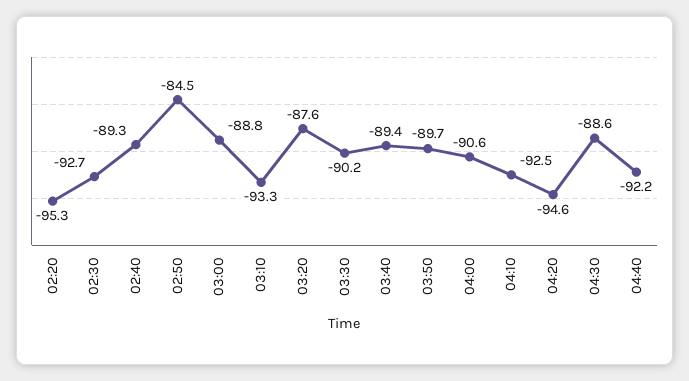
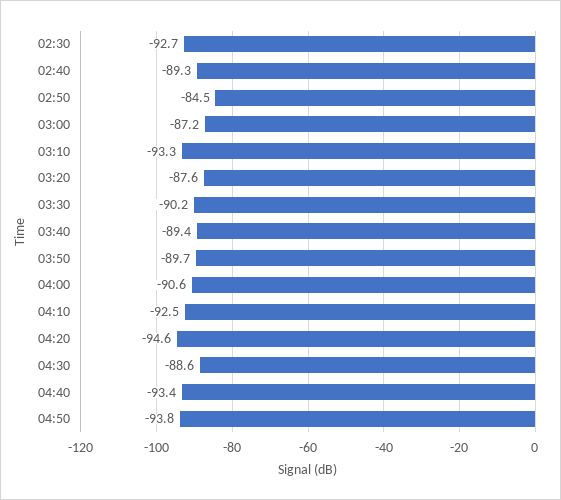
02:20: -95.3 -> none
03:00: -88.8 -> -87.2
04:40: -92.2 -> -93.4
04:50: none -> -93.8

